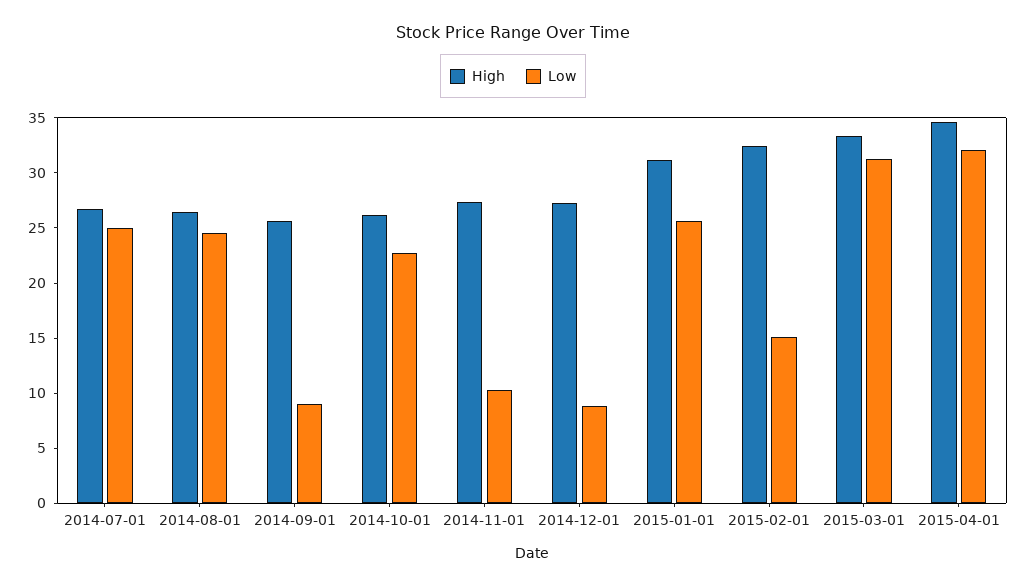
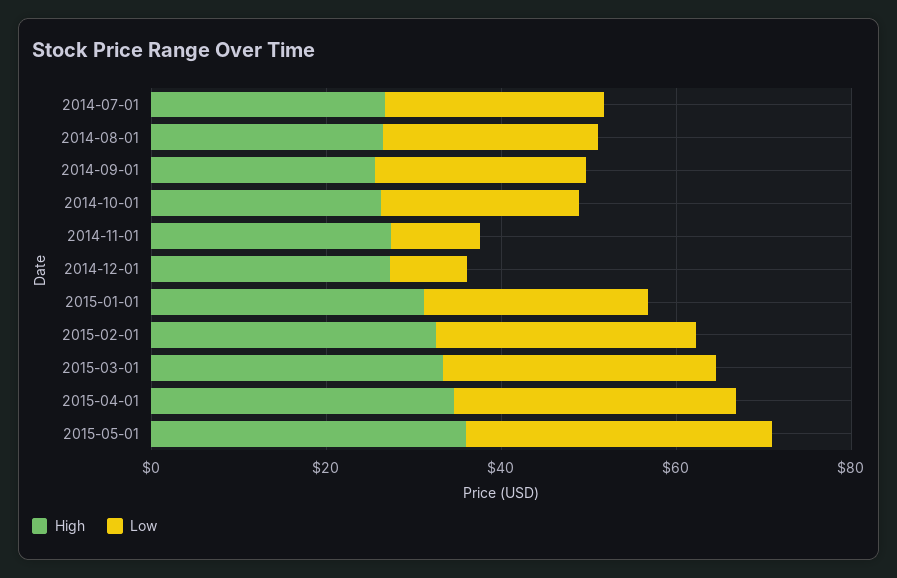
Low, 2014-09-01: 9 -> 25
Low, 2015-02-01: 15 -> 30
High, 2015-05-01: none -> 35
Low, 2015-05-01: none -> 35

